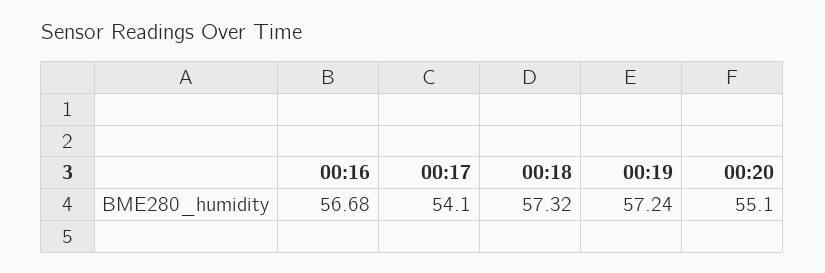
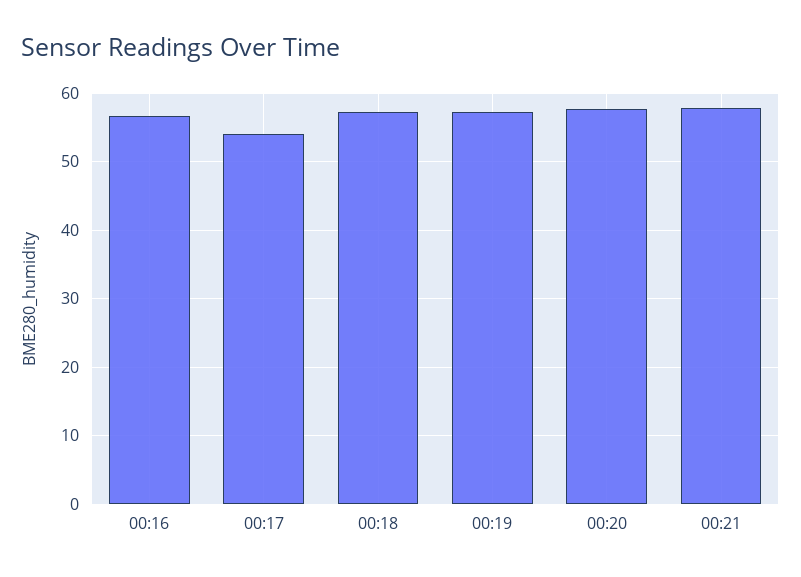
00:20: 55.1 -> 58
00:21: none -> 58

